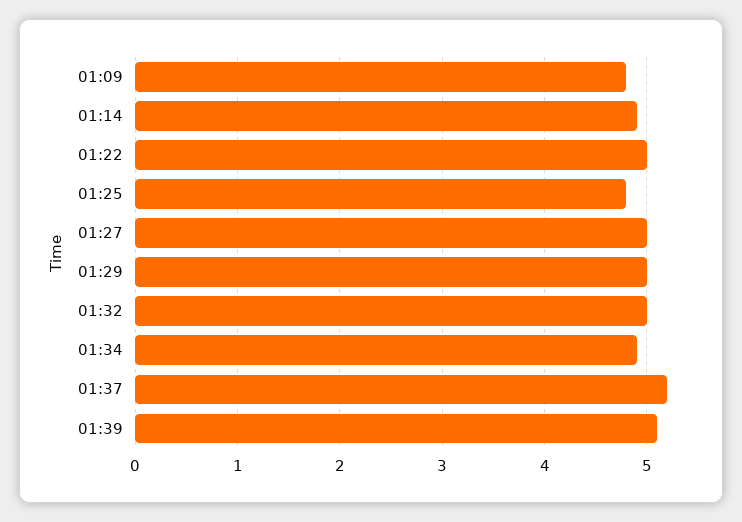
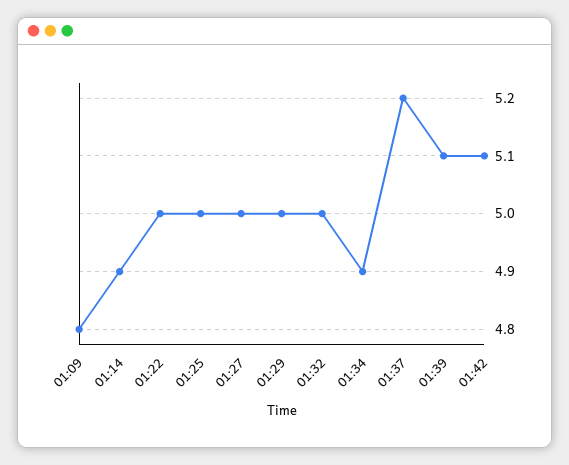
01:25: 4.8 -> 5
01:42: none -> 5.1

